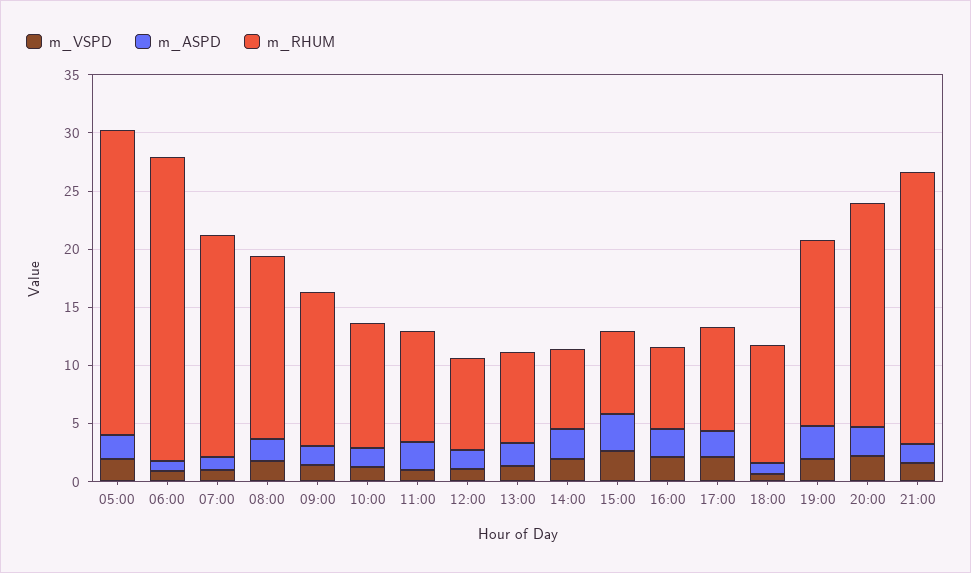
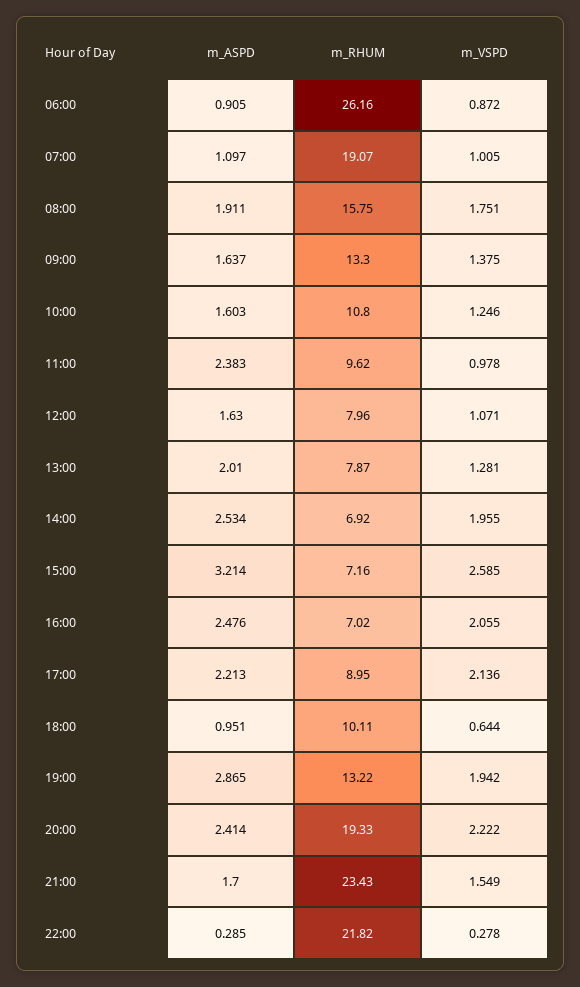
m_VSPD, 05:00: 2 -> none
m_ASPD, 05:00: 2 -> none
m_RHUM, 05:00: 26 -> none
m_RHUM, 19:00: 16 -> 13.22
m_ASPD, 22:00: none -> 0.285
m_RHUM, 22:00: none -> 21.82
m_VSPD, 22:00: none -> 0.278

